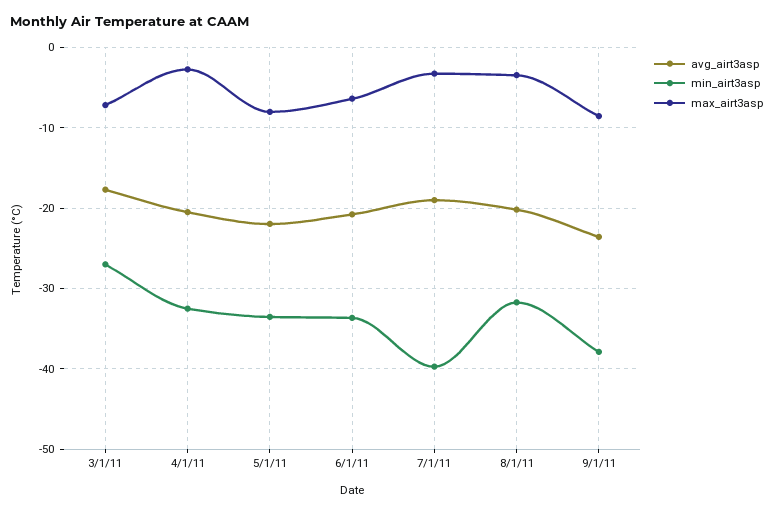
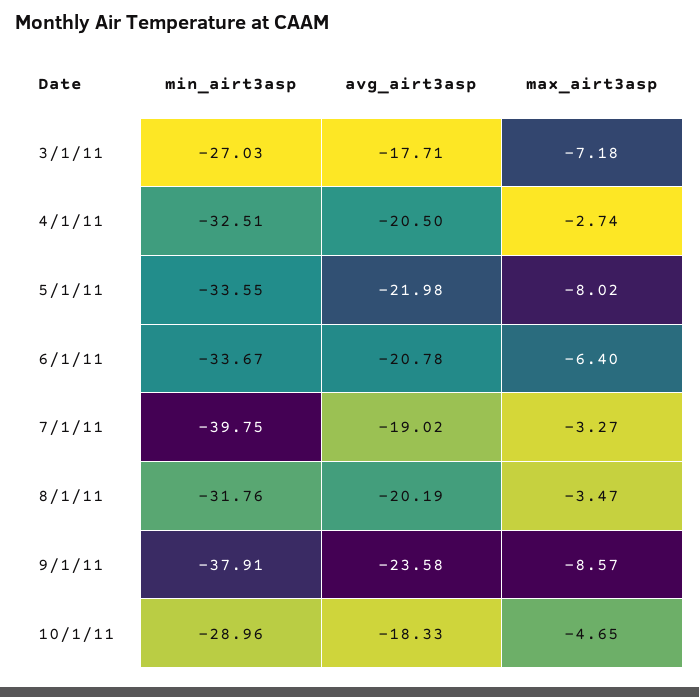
min_airt3asp, 10/1/11: none -> -28.96
avg_airt3asp, 10/1/11: none -> -18.33
max_airt3asp, 10/1/11: none -> -4.65

